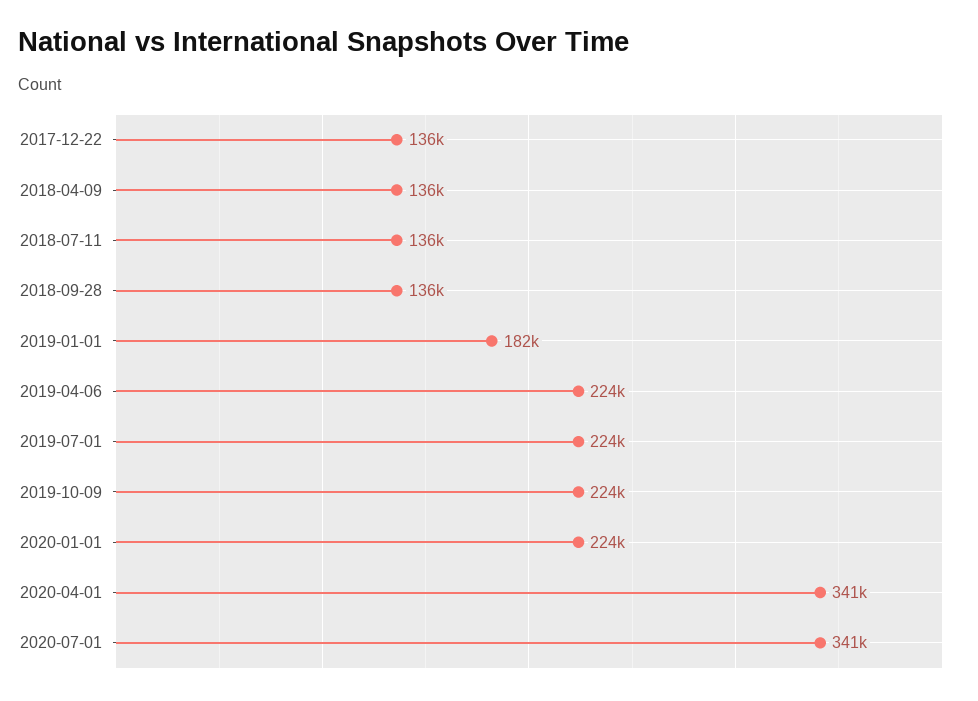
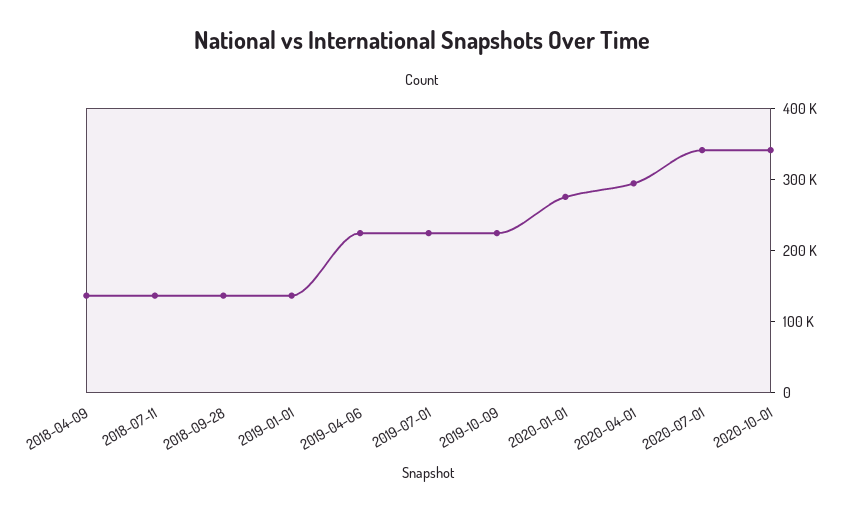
2017-12-22: 136000 -> none
2019-01-01: 182000 -> 140000
2020-01-01: 224000 -> 280000
2020-04-01: 341000 -> 300000
2020-10-01: none -> 340000

